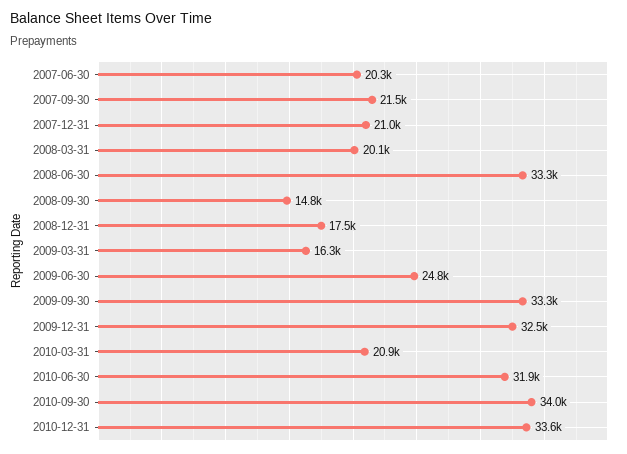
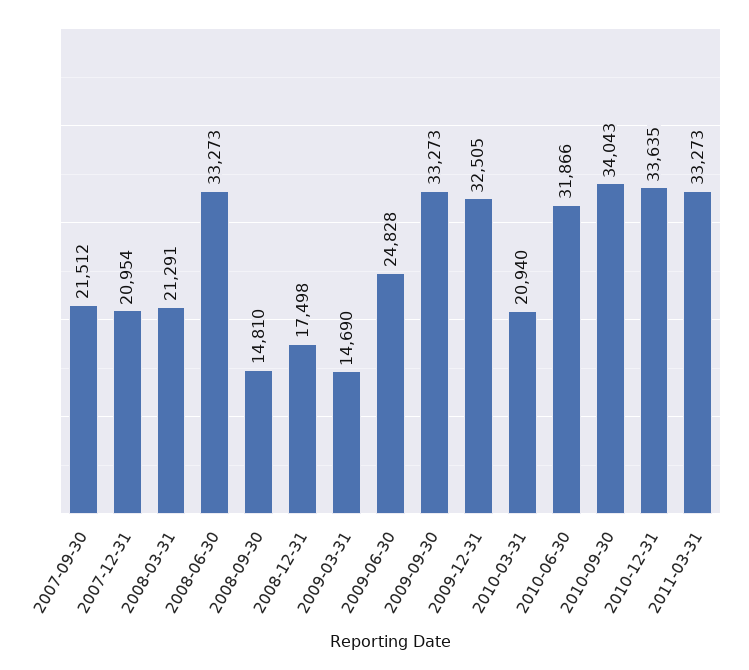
2007-06-30: 20300 -> none
2008-03-31: 20100 -> 21291
2009-03-31: 16300 -> 14690
2011-03-31: none -> 33273

